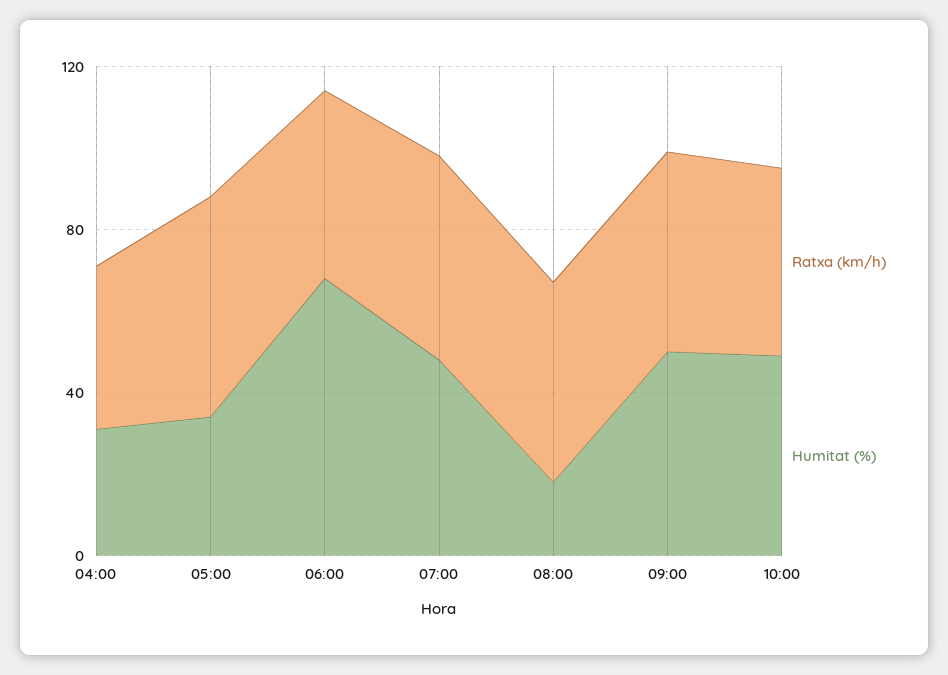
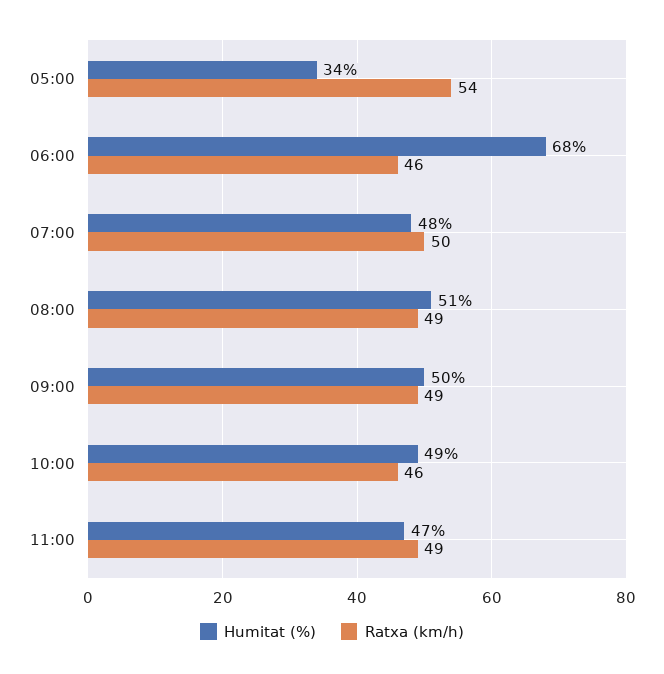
Ratxa (km/h), 04:00: 40 -> none
Humitat (%), 04:00: 30 -> none
Humitat (%), 08:00: 20 -> 51
Humitat (%), 11:00: none -> 47
Ratxa (km/h), 11:00: none -> 49

